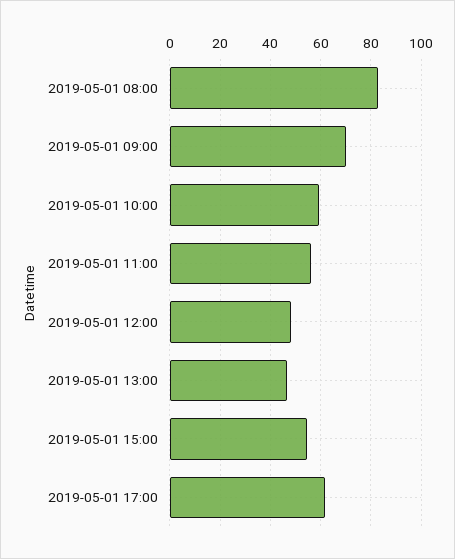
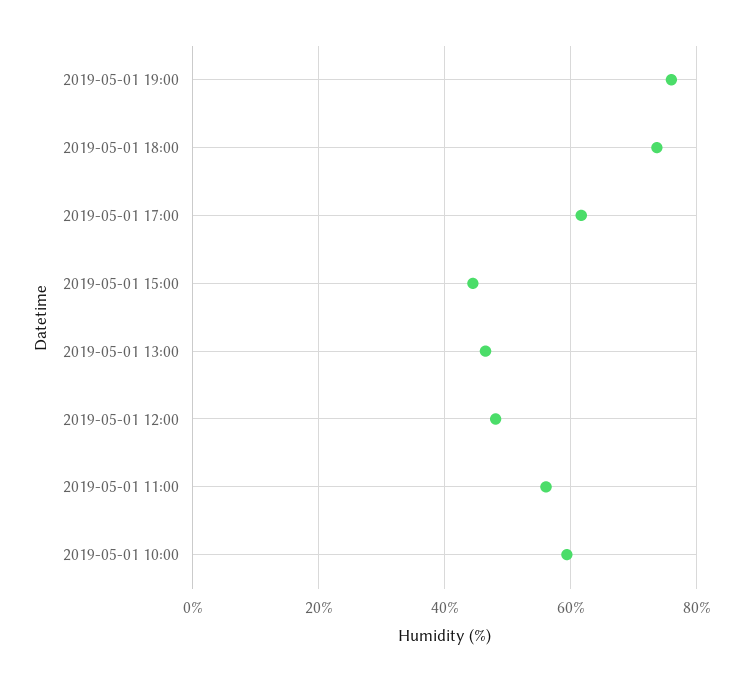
2019-05-01 08:00: 82.5 -> none
2019-05-01 09:00: 70 -> none
2019-05-01 15:00: 55 -> 44
2019-05-01 19:00: none -> 76
2019-05-01 18:00: none -> 74

